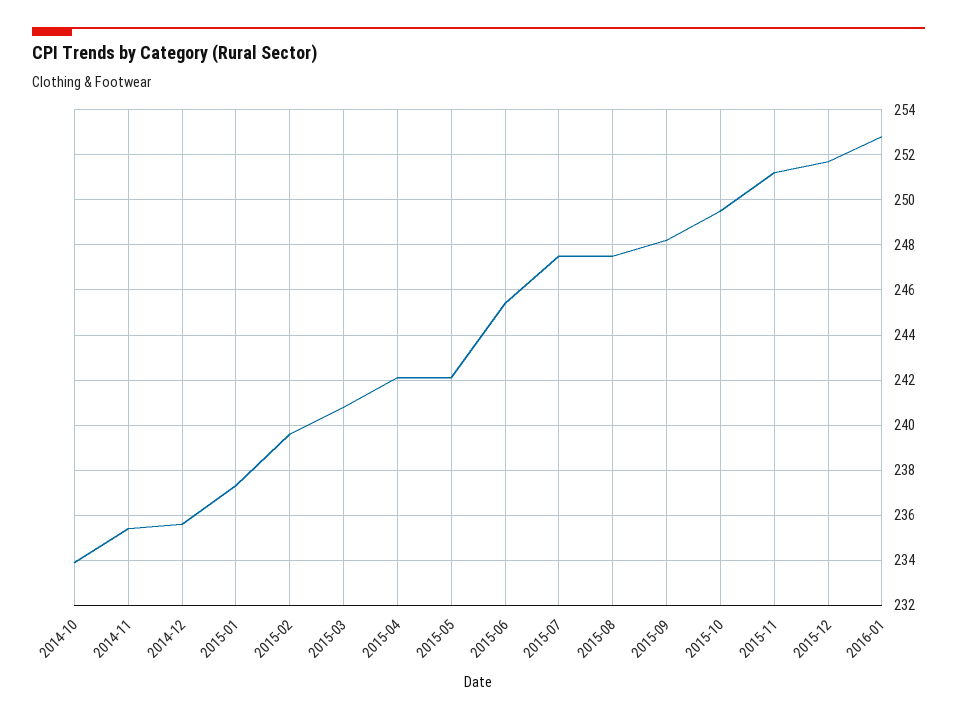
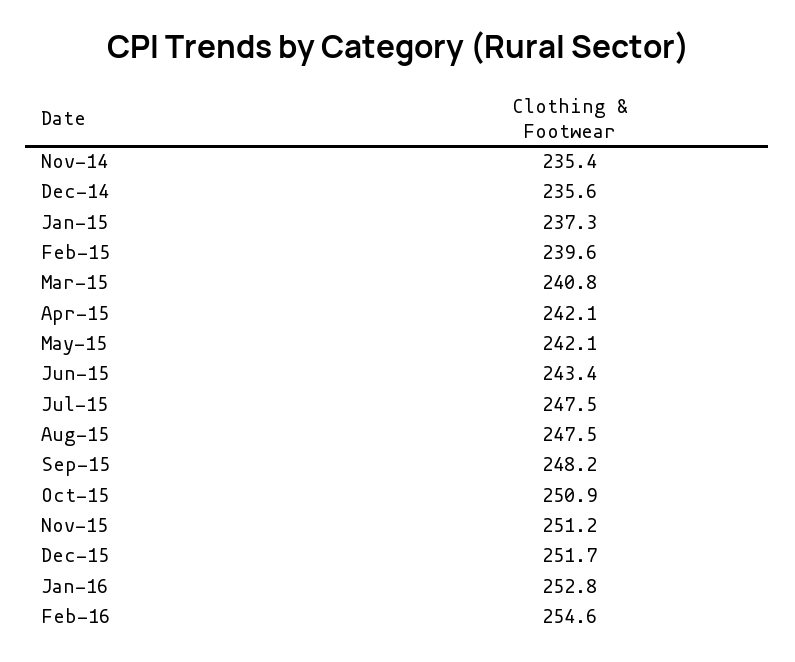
2014-10: 234 -> none
2015-06: 245.5 -> 243.4
2015-10: 249.5 -> 250.9
Feb-16: none -> 254.6

